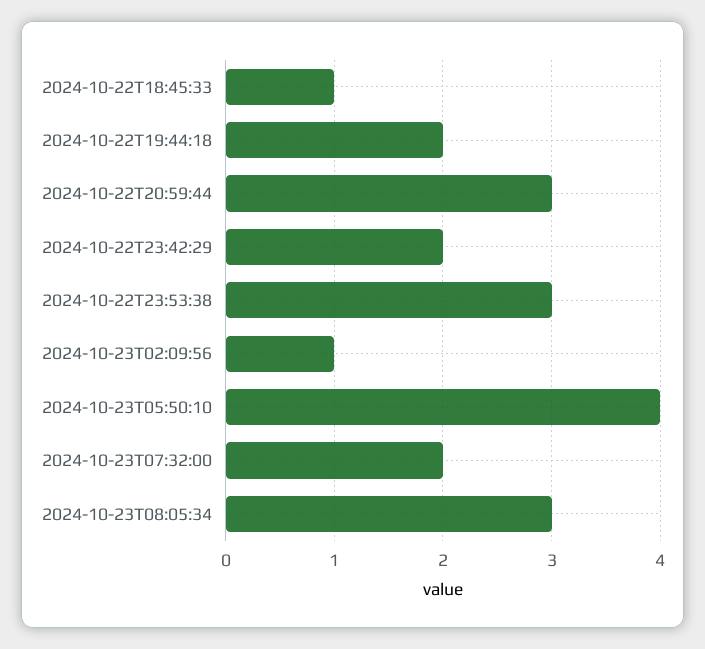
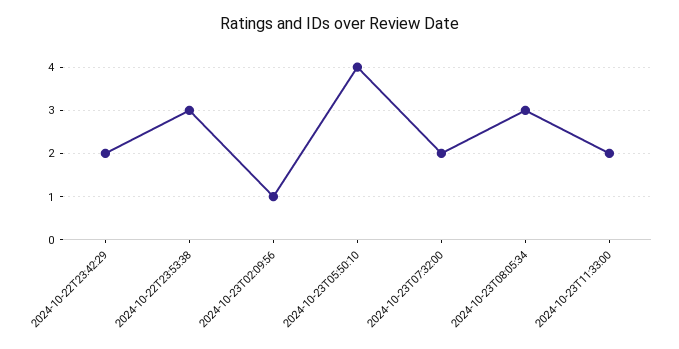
2024-10-22T18:45:33: 1 -> none
2024-10-22T19:44:18: 2 -> none
2024-10-22T20:59:44: 3 -> none
2024-10-23T11:33:00: none -> 2

